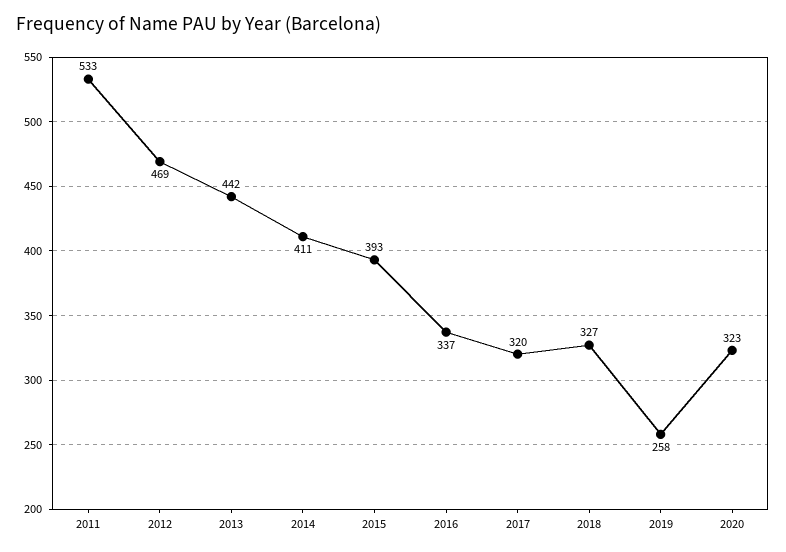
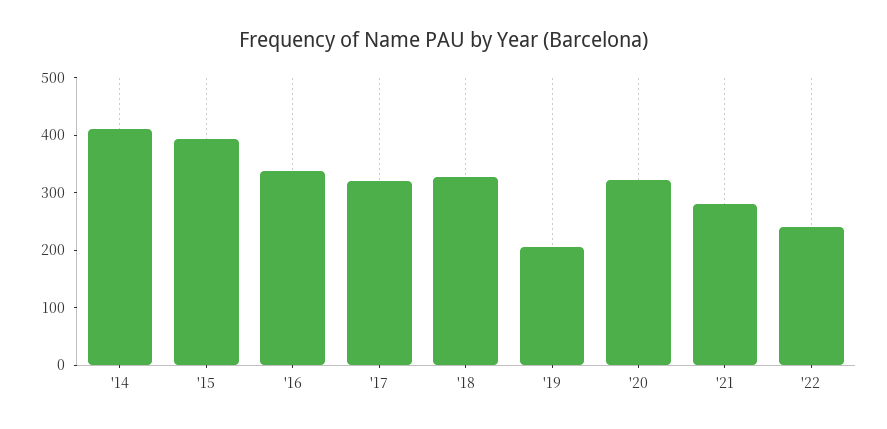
2011: 533 -> none
2012: 469 -> none
2013: 442 -> none
2019: 258 -> 200
'21: none -> 280
'22: none -> 240

